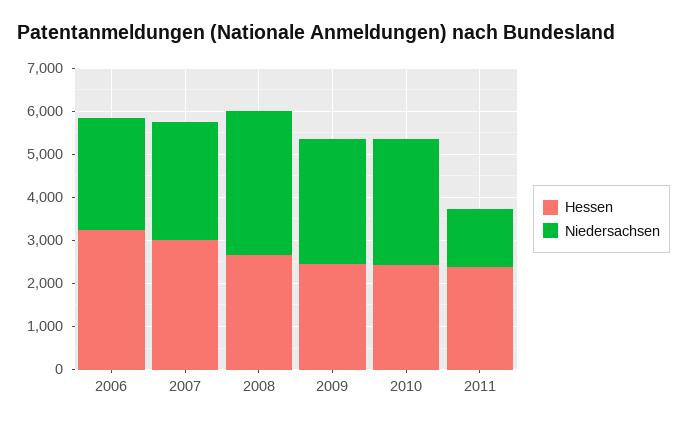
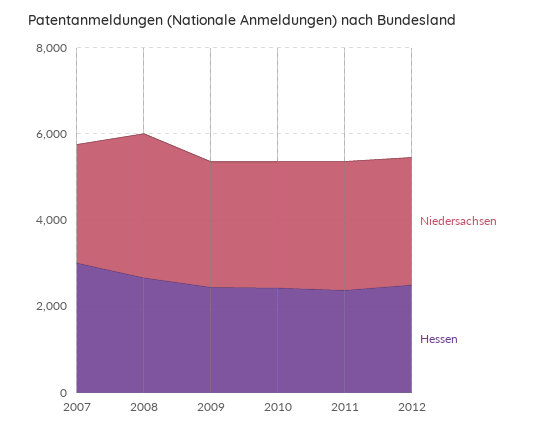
Hessen, 2006: 3200 -> none
Niedersachsen, 2006: 2600 -> none
Niedersachsen, 2011: 1400 -> 3000
Niedersachsen, 2012: none -> 3000
Hessen, 2012: none -> 2500

